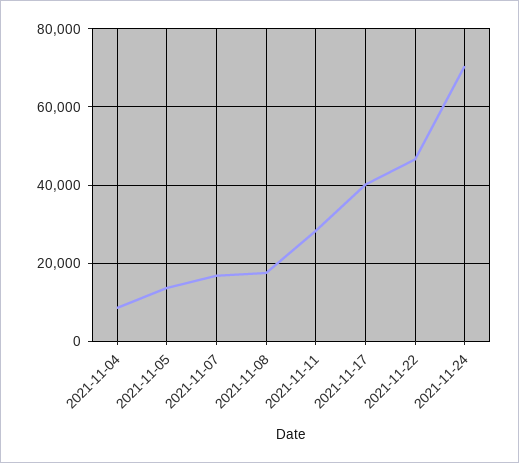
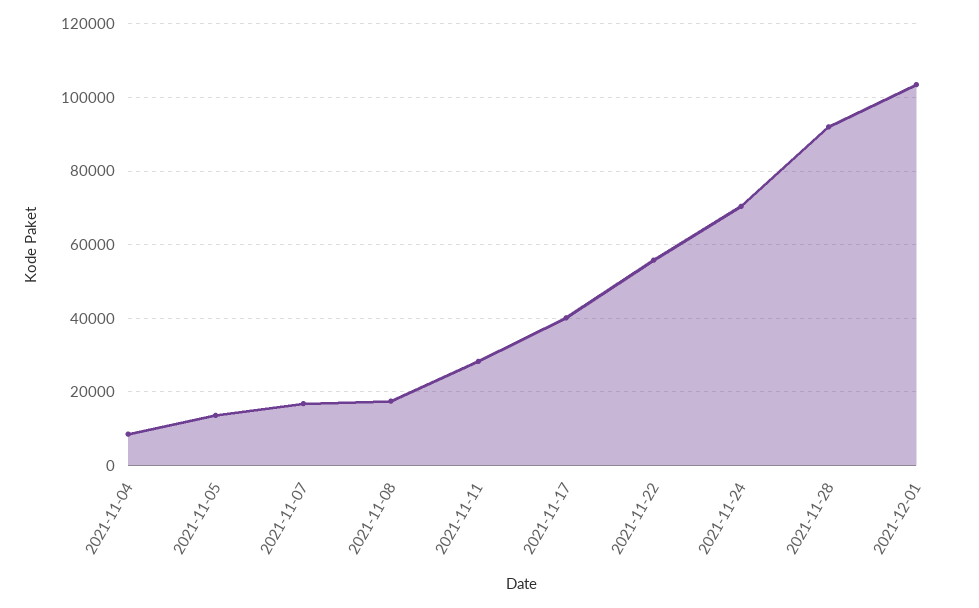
2021-11-22: 46000 -> 56000
2021-11-28: none -> 92000
2021-12-01: none -> 104000

